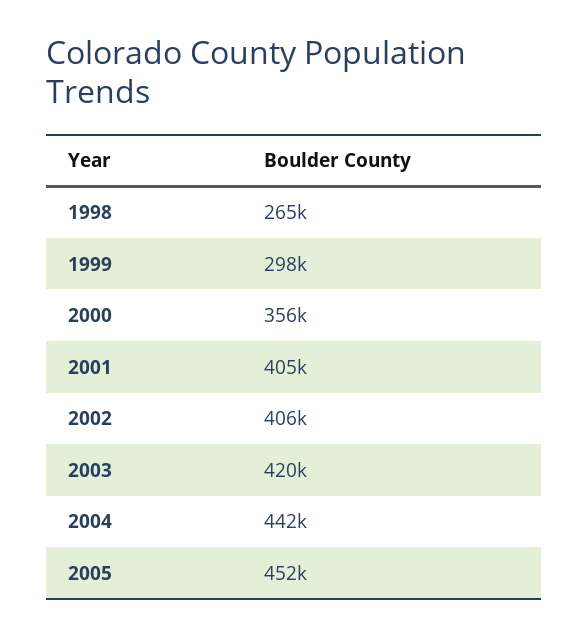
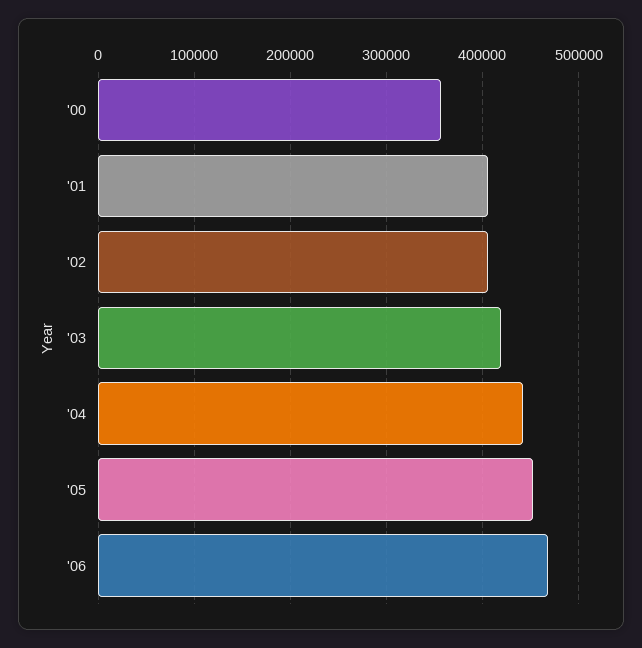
1998: 265000 -> none
1999: 298000 -> none
'06: none -> 470000

